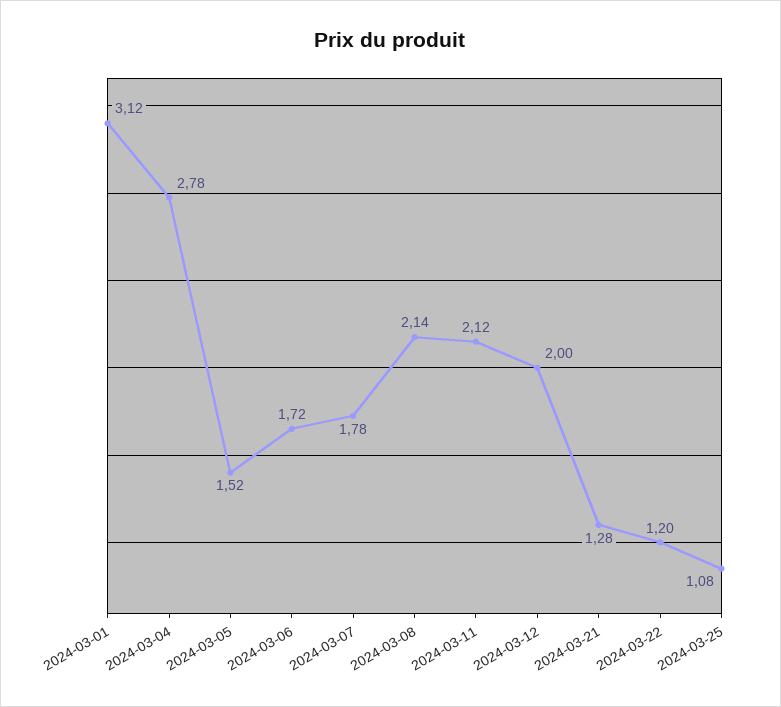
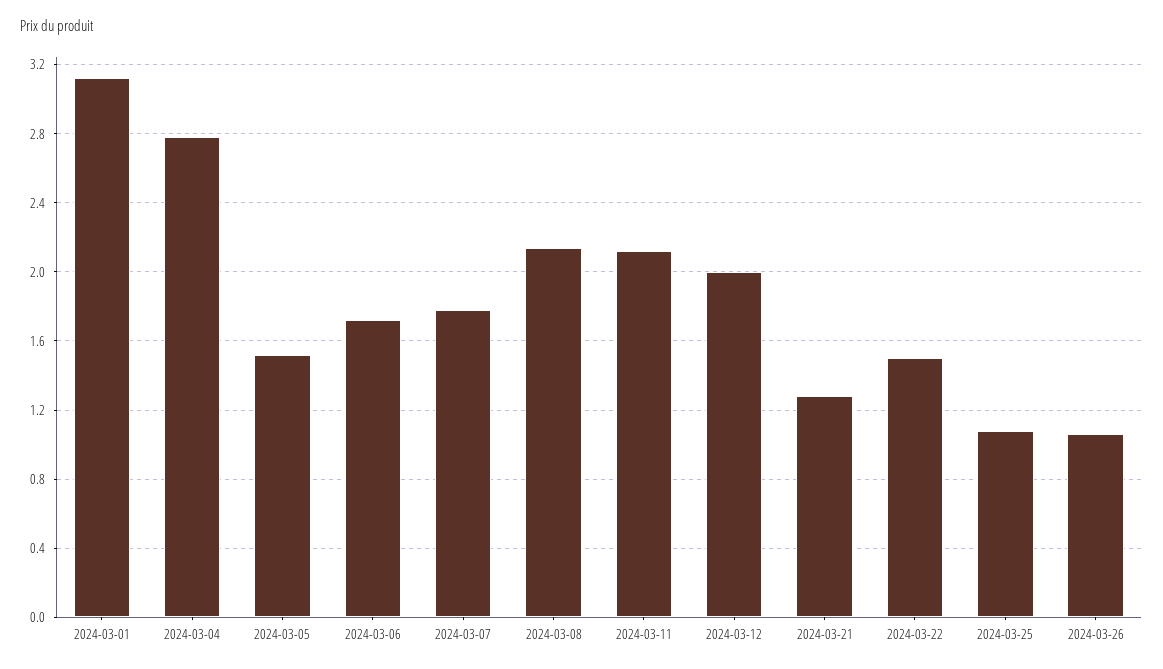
2024-03-22: 1.2 -> 1.5
2024-03-26: none -> 1.05

